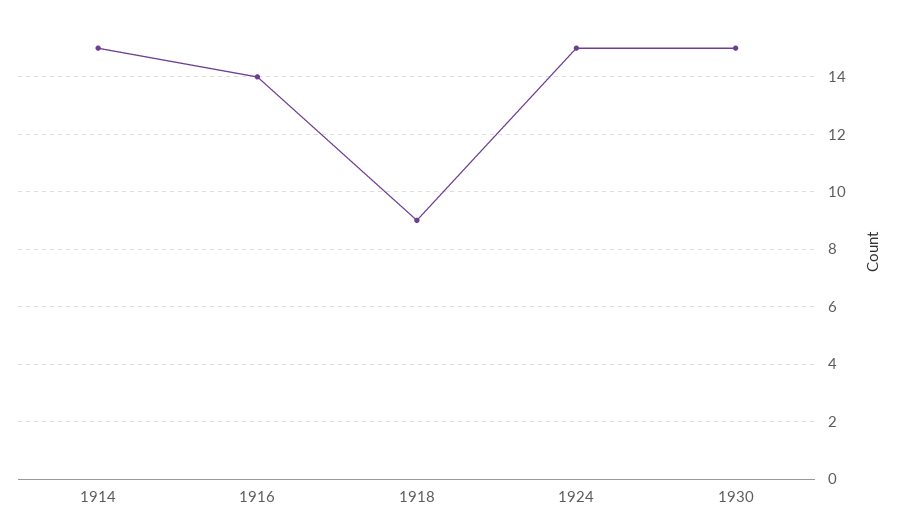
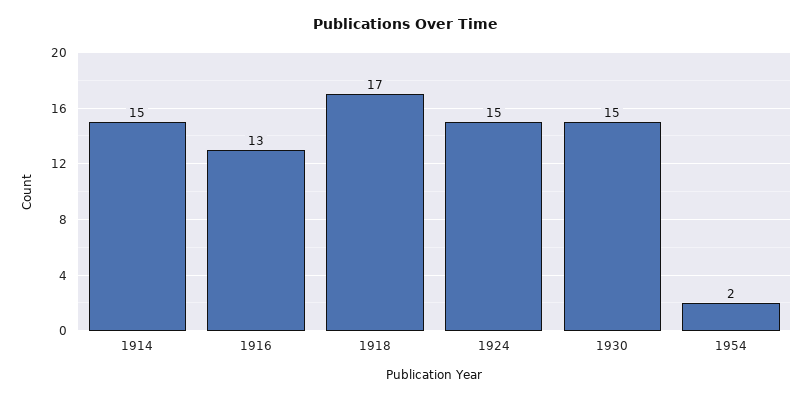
1916: 14 -> 13
1918: 9 -> 17
1954: none -> 2

